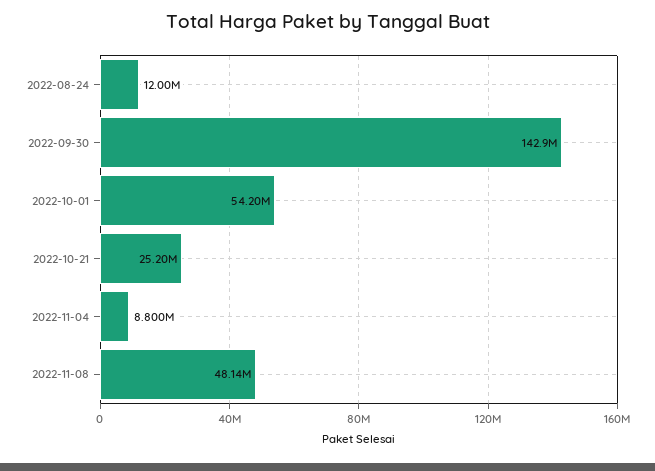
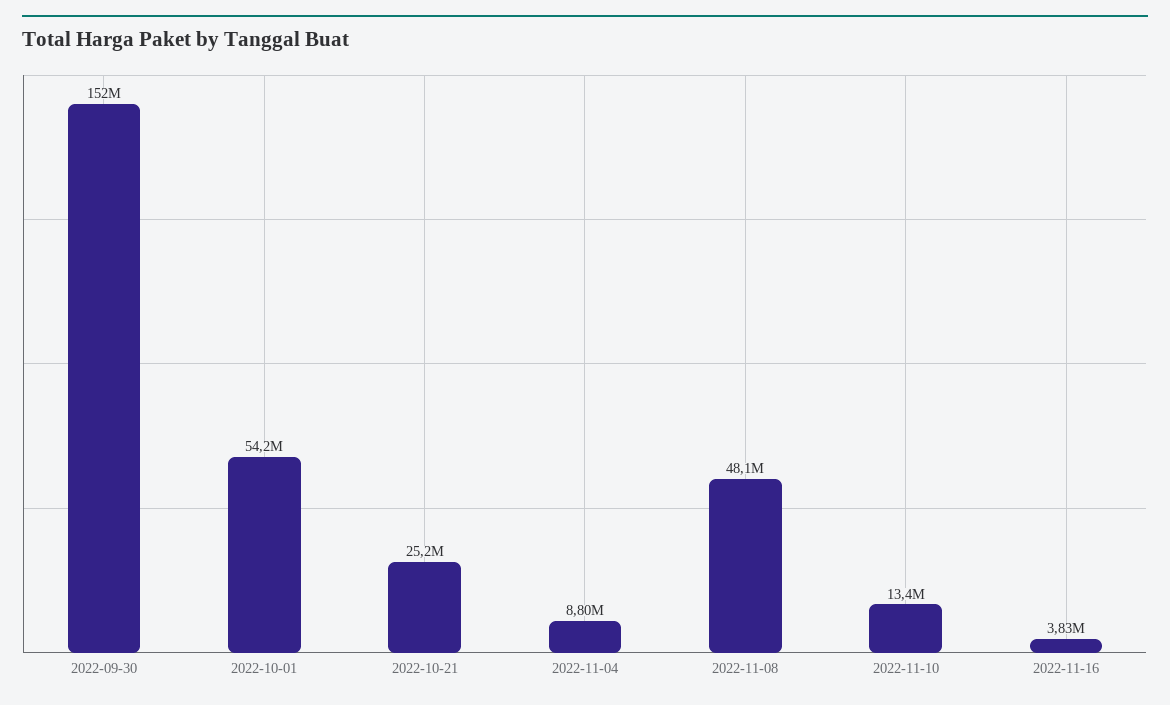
2022-08-24: 12000000 -> none
2022-09-30: 142900000 -> 152000000
2022-11-10: none -> 13400000
2022-11-16: none -> 3830000

